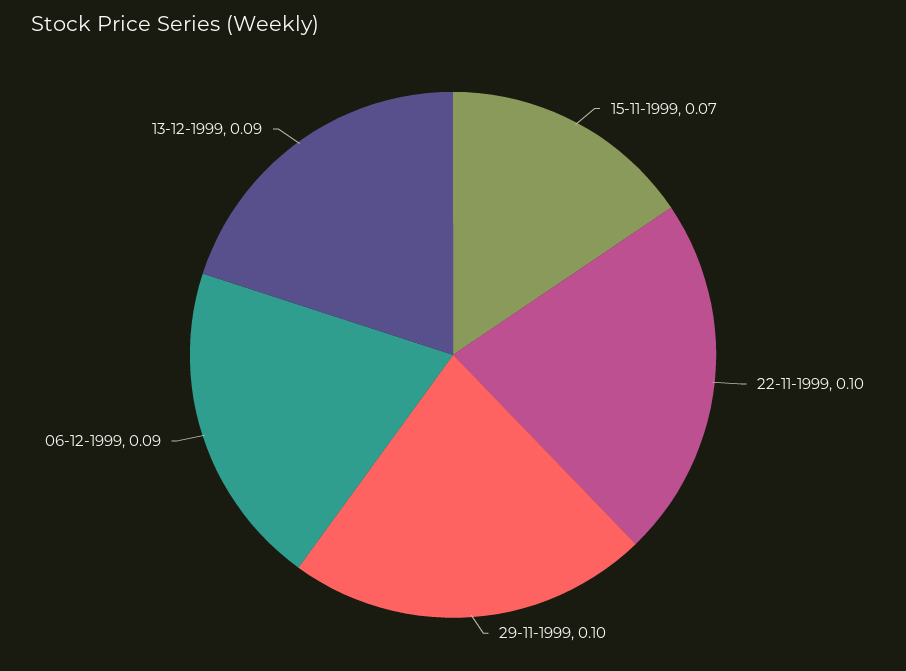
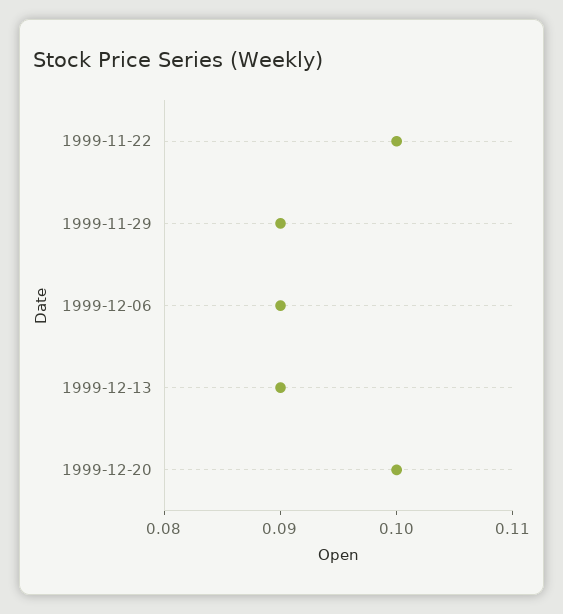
15-11-1999: 0.07 -> none
29-11-1999: 0.1 -> 0.09
1999-12-20: none -> 0.1

